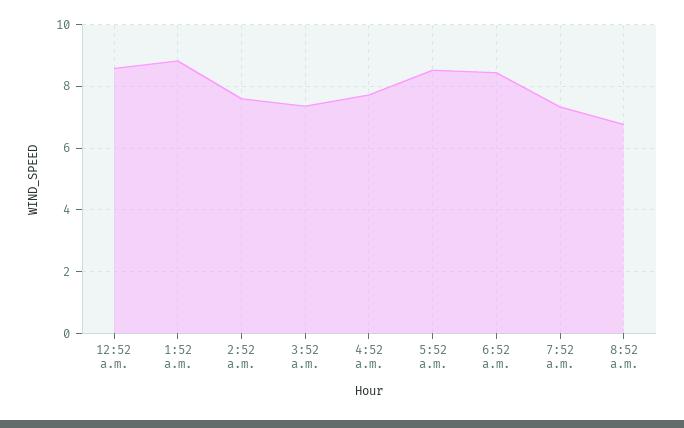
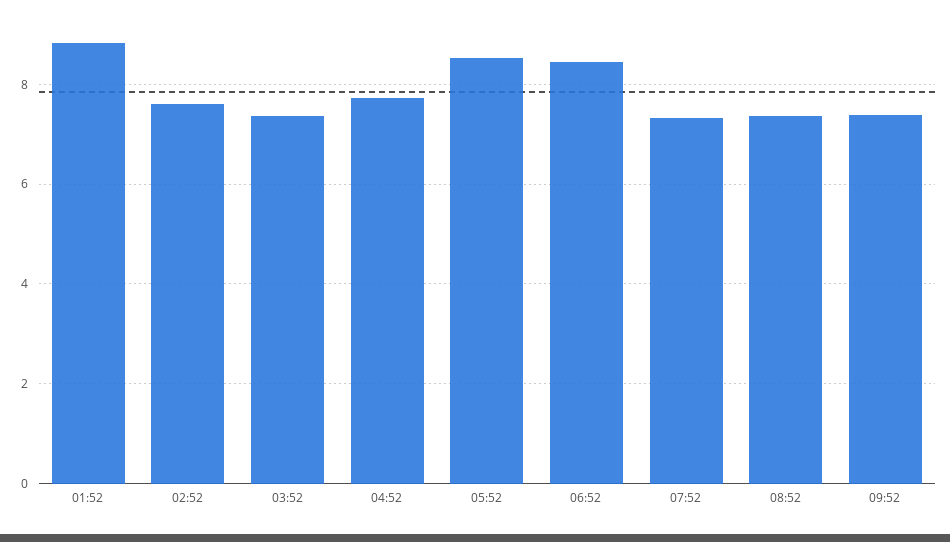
12:52 a.m.: 8.6 -> none
8:52 a.m.: 6.8 -> 7.4
09:52: none -> 7.4

